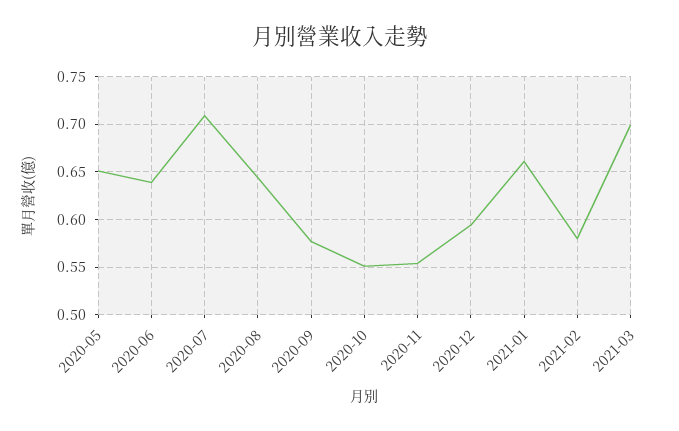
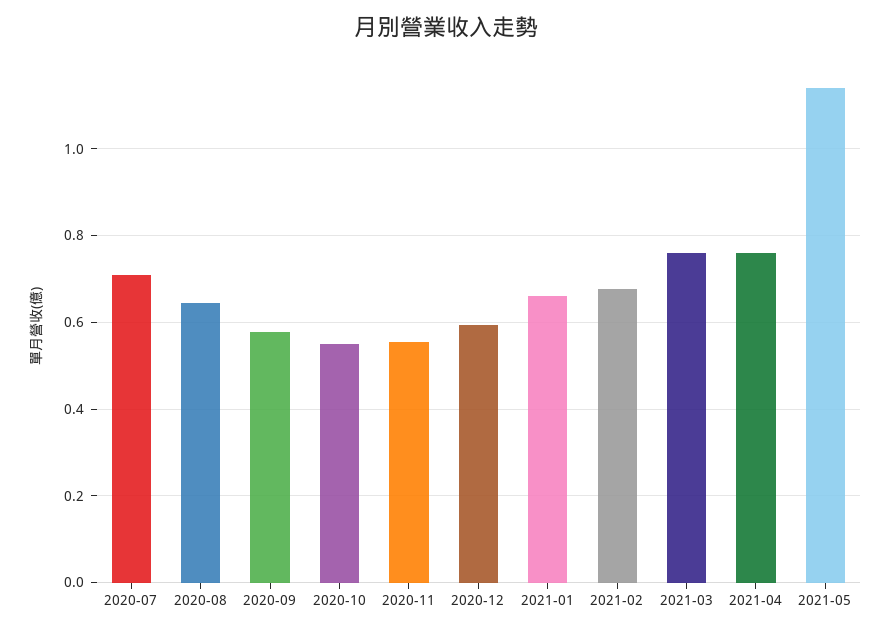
2020-05: 0.65 -> none
2020-06: 0.64 -> none
2021-02: 0.58 -> 0.68
2021-03: 0.7 -> 0.76
2021-04: none -> 0.76
2021-05: none -> 1.14

